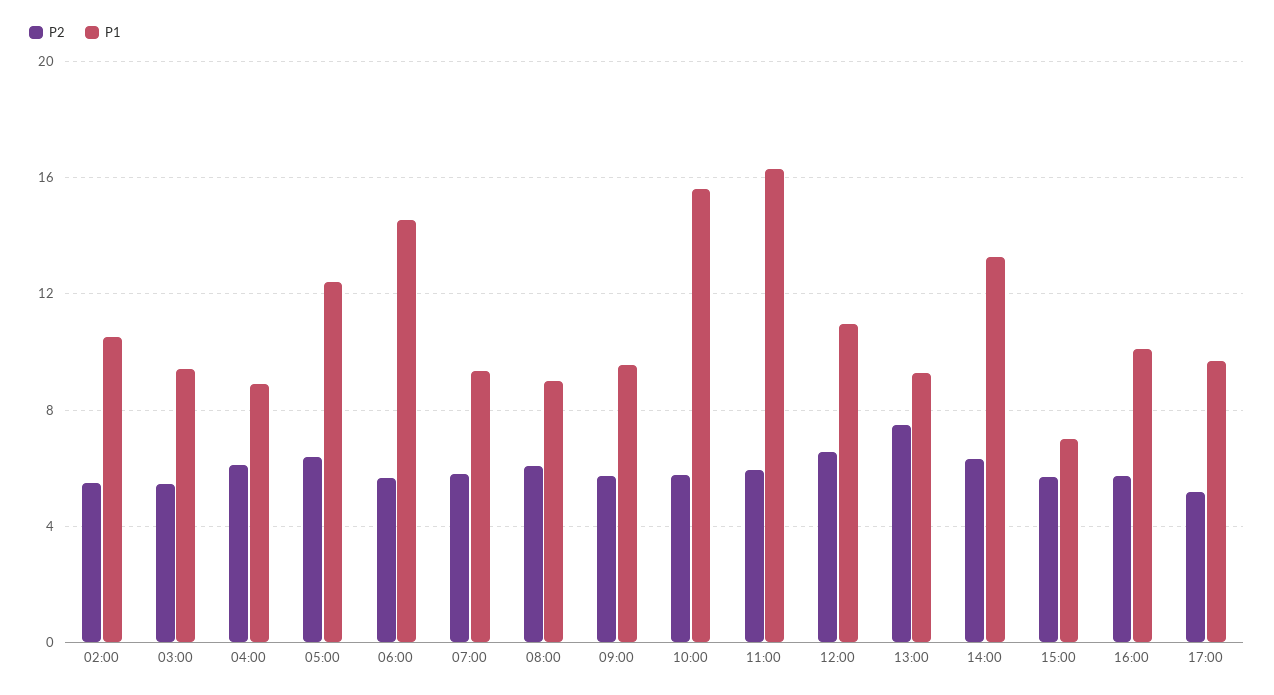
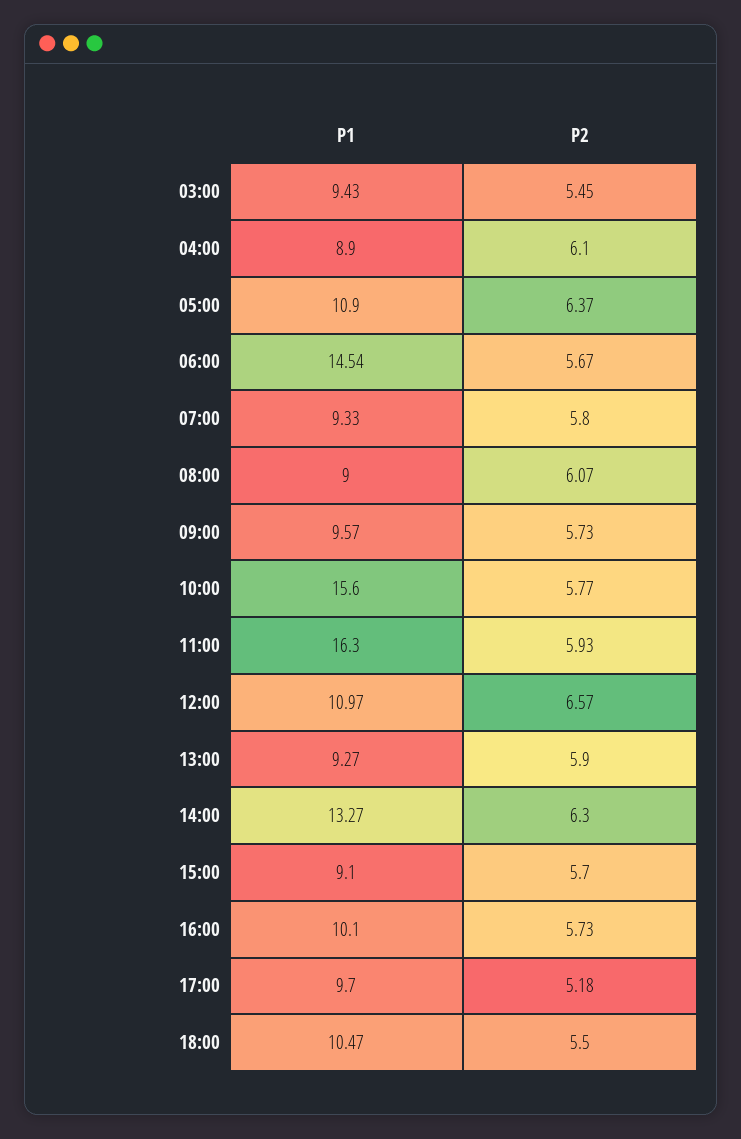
P2, 02:00: 5.5 -> none
P1, 02:00: 10.5 -> none
P1, 05:00: 12.5 -> 10.9
P2, 13:00: 7.5 -> 5.9
P1, 15:00: 7 -> 9.1
P1, 18:00: none -> 10.47
P2, 18:00: none -> 5.5

